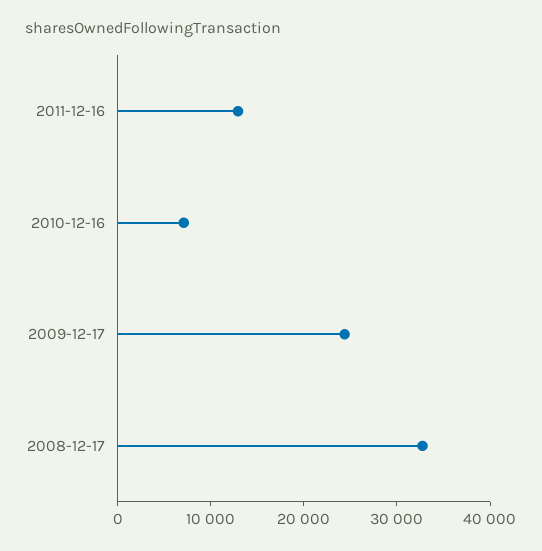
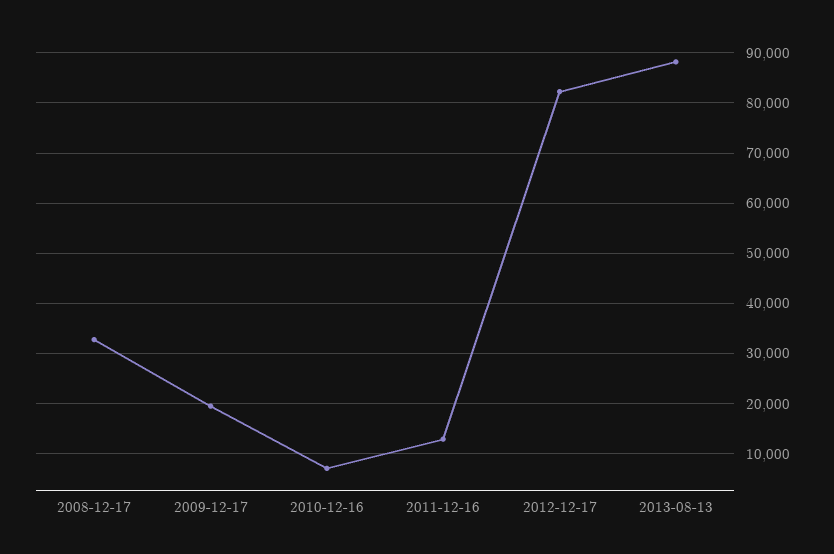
2009-12-17: 24000 -> 20000
2012-12-17: none -> 82000
2013-08-13: none -> 88000

